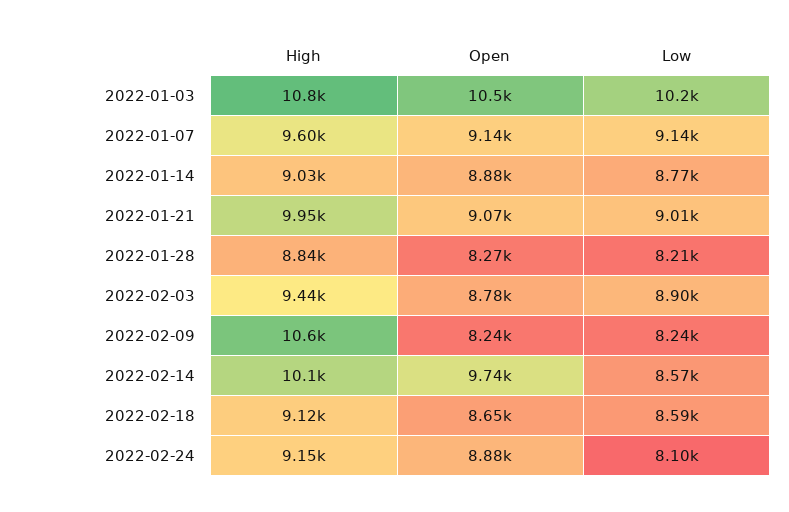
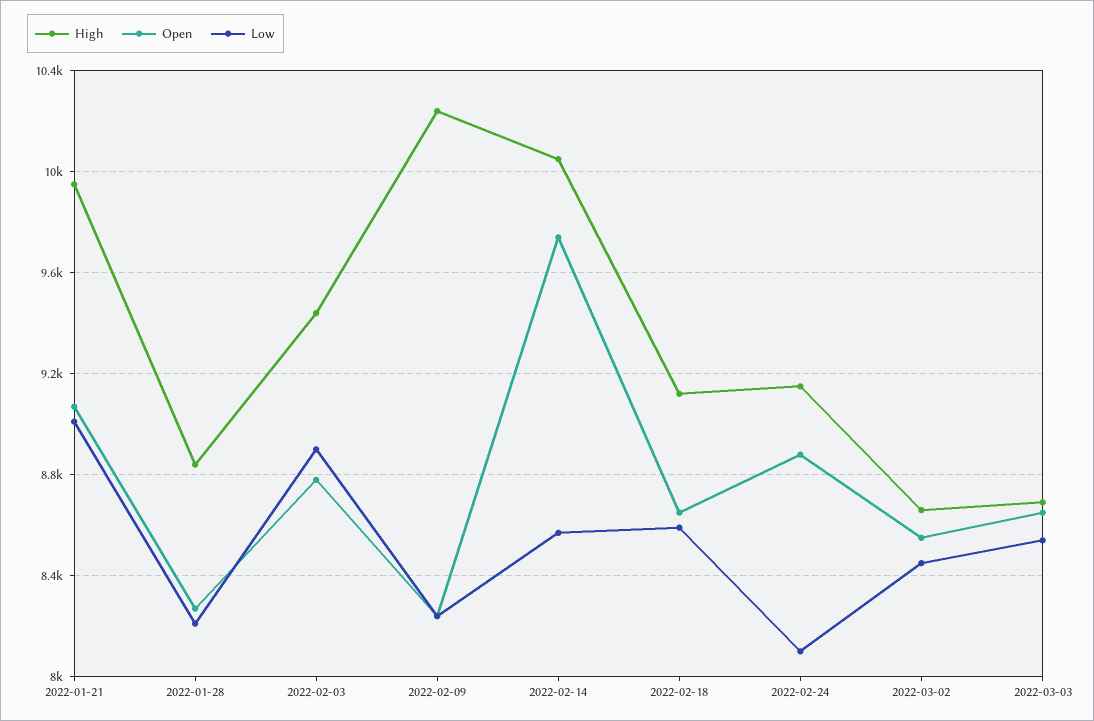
High, 2022-01-03: 10800 -> none
Open, 2022-01-03: 10500 -> none
Low, 2022-01-03: 10200 -> none
High, 2022-01-07: 9600 -> none
Open, 2022-01-07: 9140 -> none
Low, 2022-01-07: 9140 -> none
High, 2022-01-14: 9030 -> none
Open, 2022-01-14: 8880 -> none
Low, 2022-01-14: 8770 -> none
High, 2022-02-09: 10600 -> 10250
High, 2022-03-02: none -> 8650
Open, 2022-03-02: none -> 8550
Low, 2022-03-02: none -> 8450
High, 2022-03-03: none -> 8700
Open, 2022-03-03: none -> 8650
Low, 2022-03-03: none -> 8550

